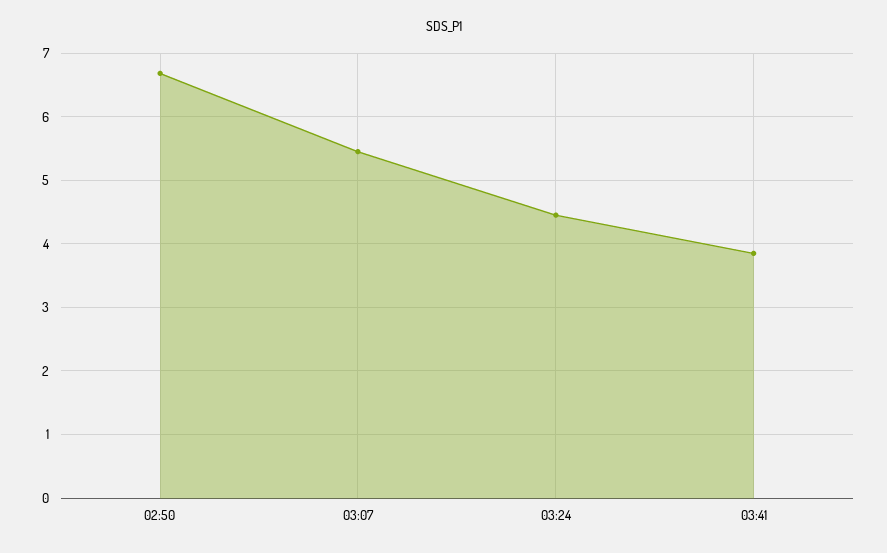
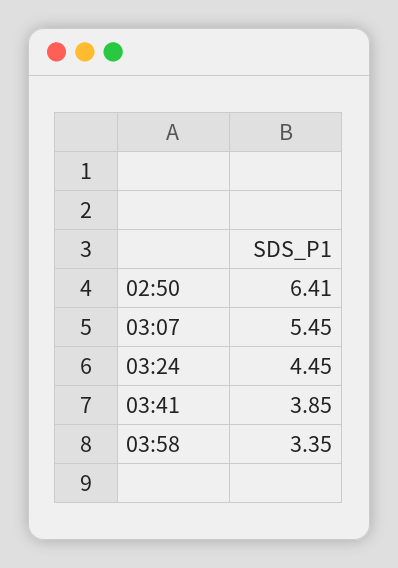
02:50: 6.7 -> 6.41
03:58: none -> 3.35

